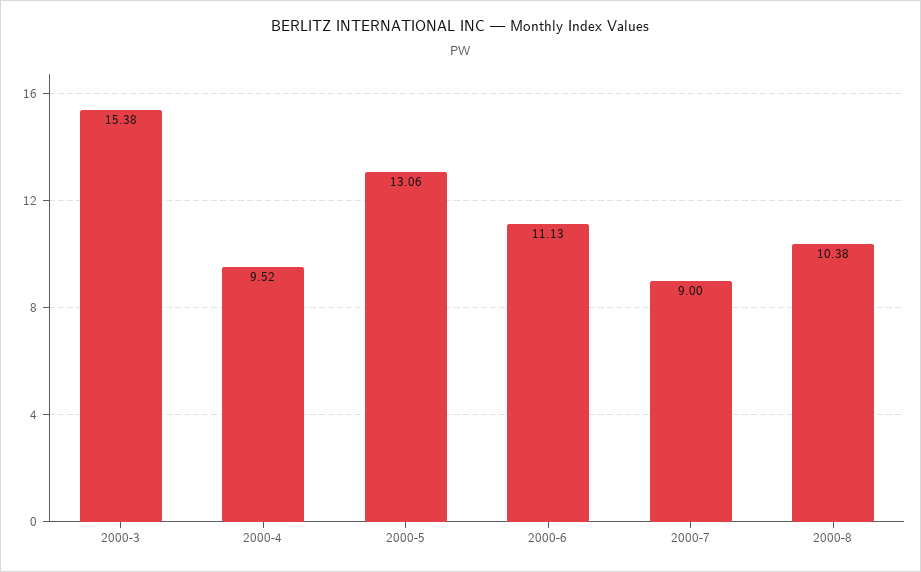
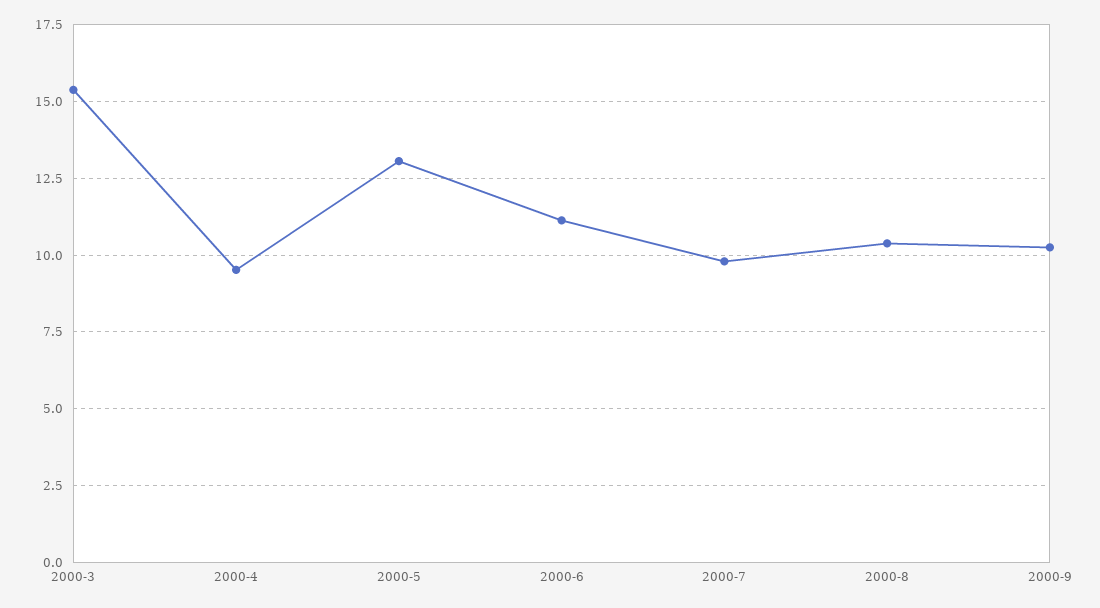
2000-7: 9 -> 9.75
2000-9: none -> 10.25

